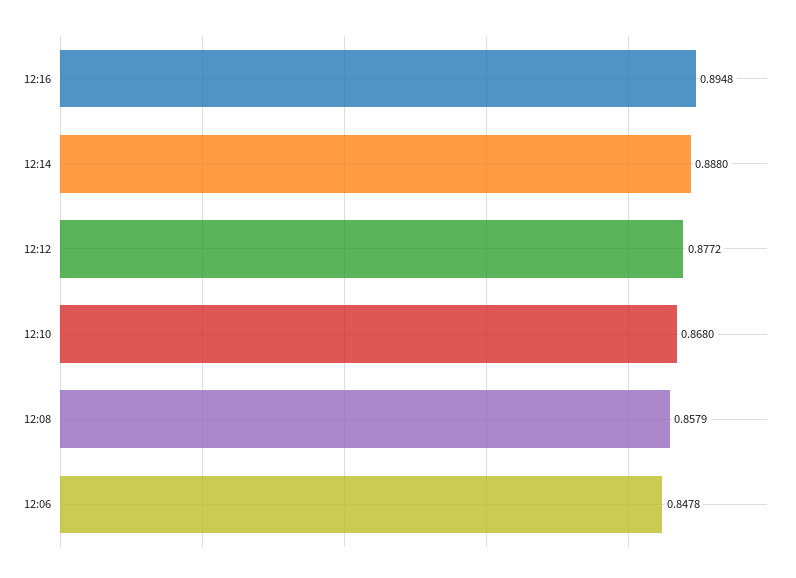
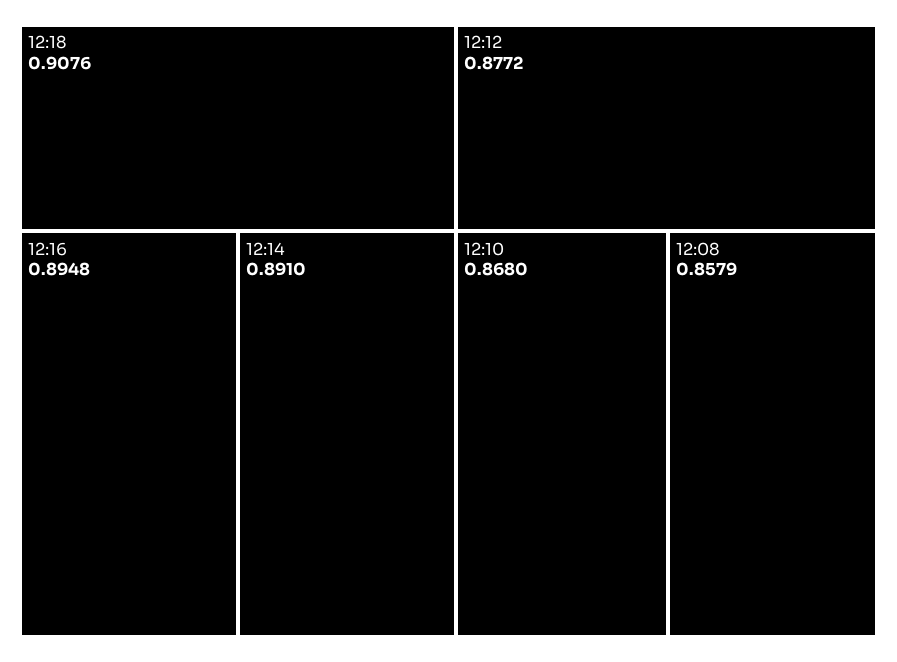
12:14: 0.888 -> 0.891
12:06: 0.8478 -> none
12:18: none -> 0.9076

